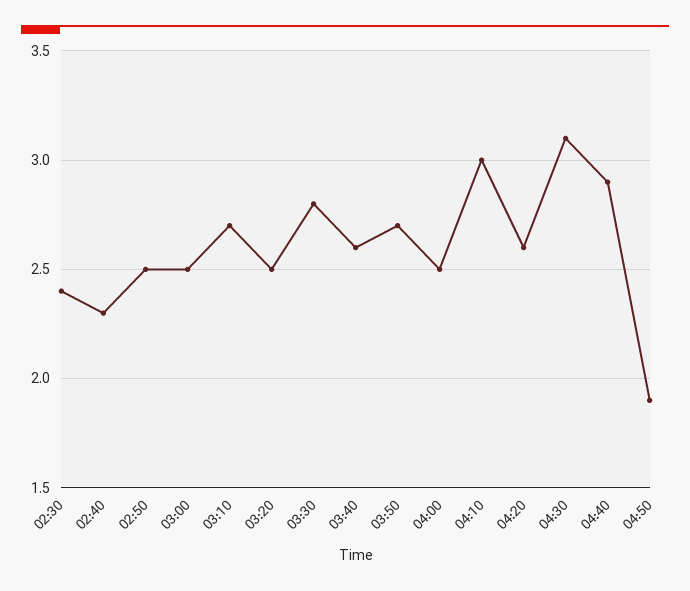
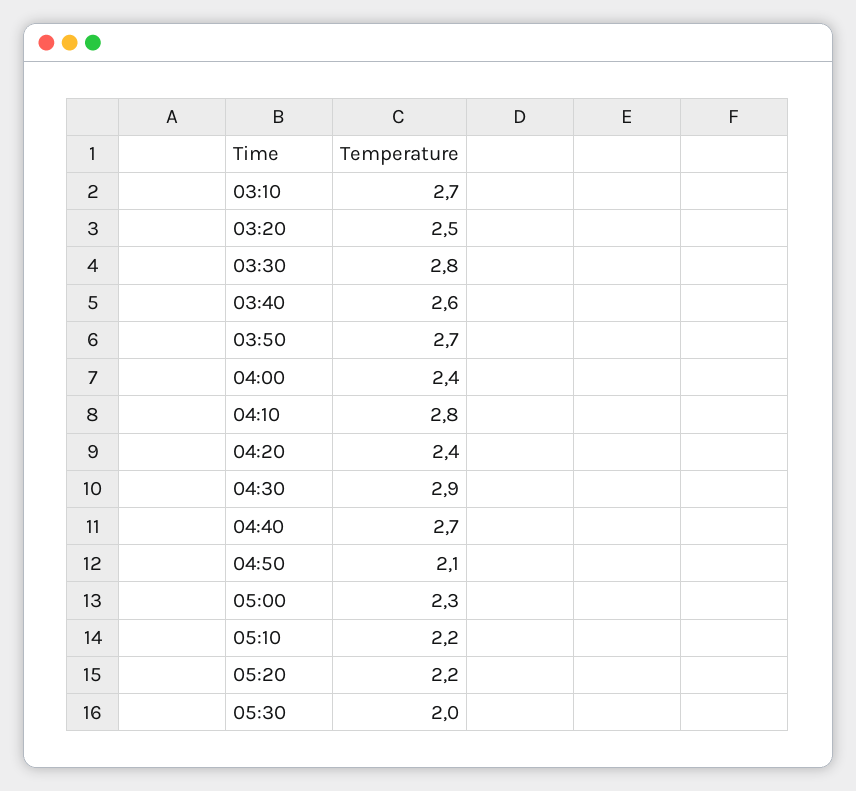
02:30: 2.4 -> none
02:40: 2.3 -> none
02:50: 2.5 -> none
03:00: 2.5 -> none
04:00: 2.5 -> 2.4
04:10: 3 -> 2.8
04:20: 2.6 -> 2.4
04:30: 3.1 -> 2.9
04:40: 2.9 -> 2.7
04:50: 1.9 -> 2.1
05:00: none -> 2.3
05:10: none -> 2.2
05:20: none -> 2.2
05:30: none -> 2

